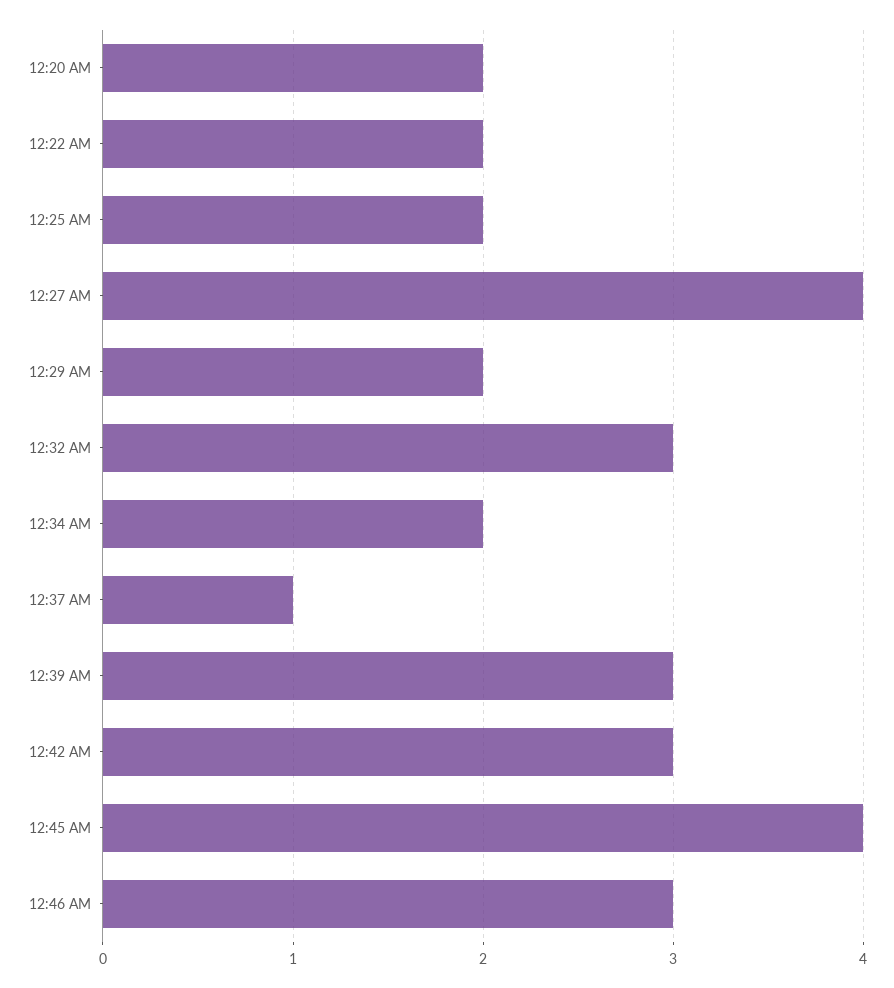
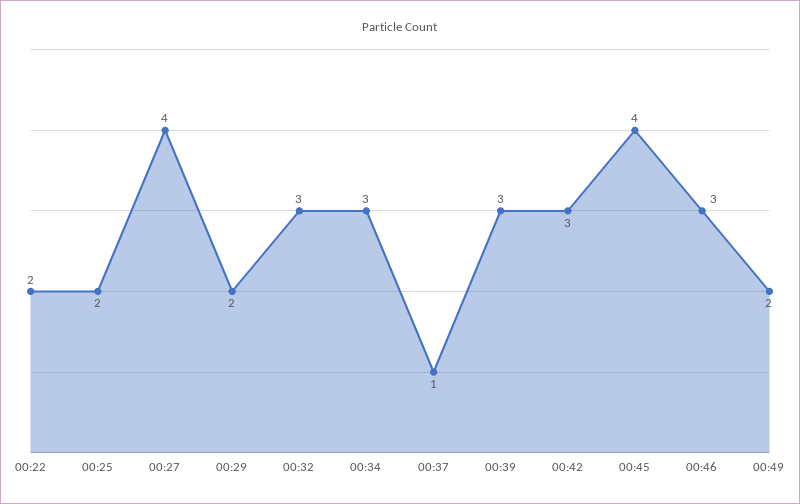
12:20 AM: 2 -> none
12:34 AM: 2 -> 3
00:49: none -> 2

